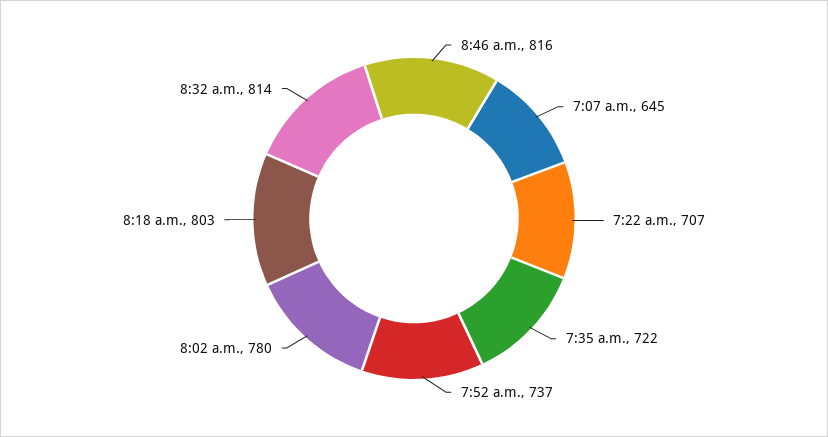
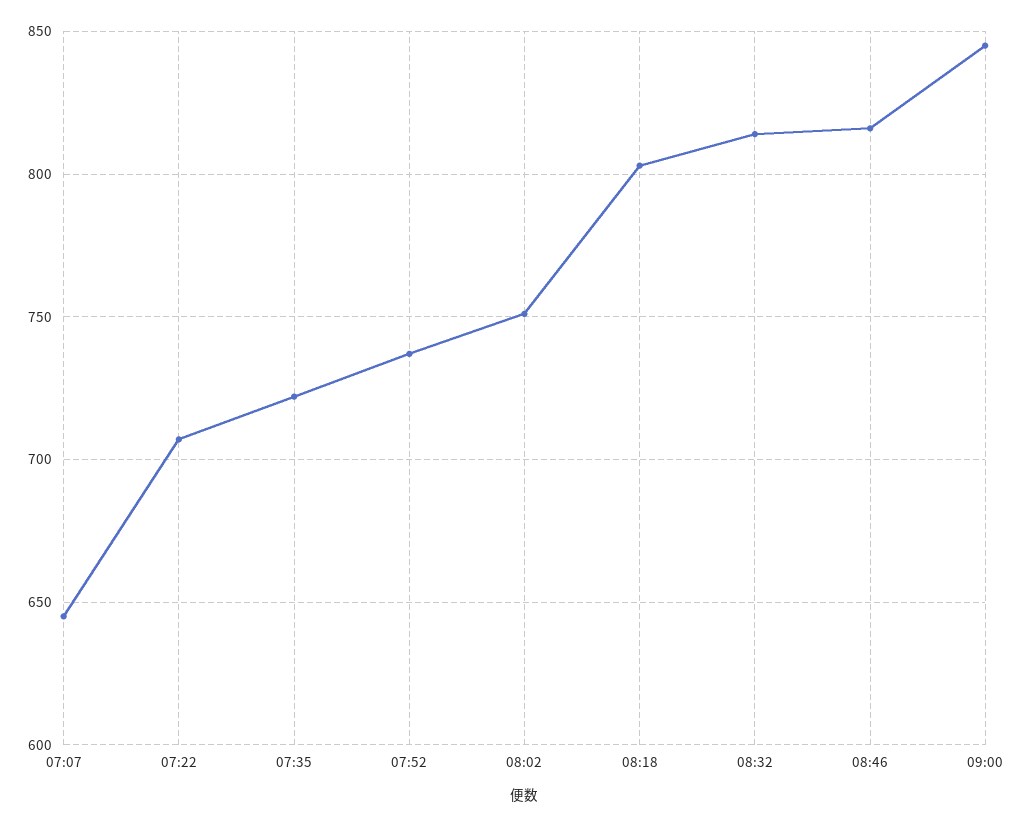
8:02 a.m.: 780 -> 750
09:00: none -> 845

